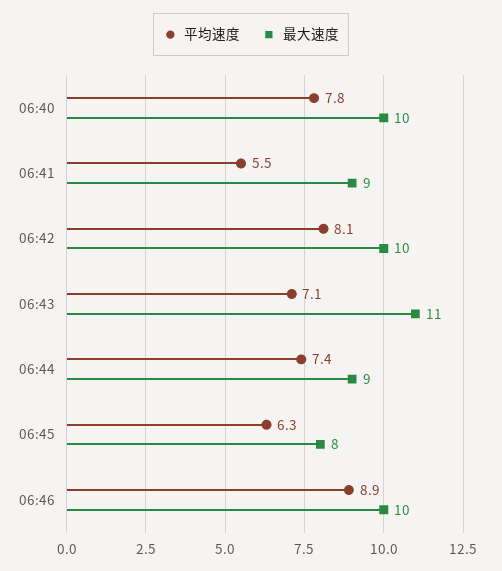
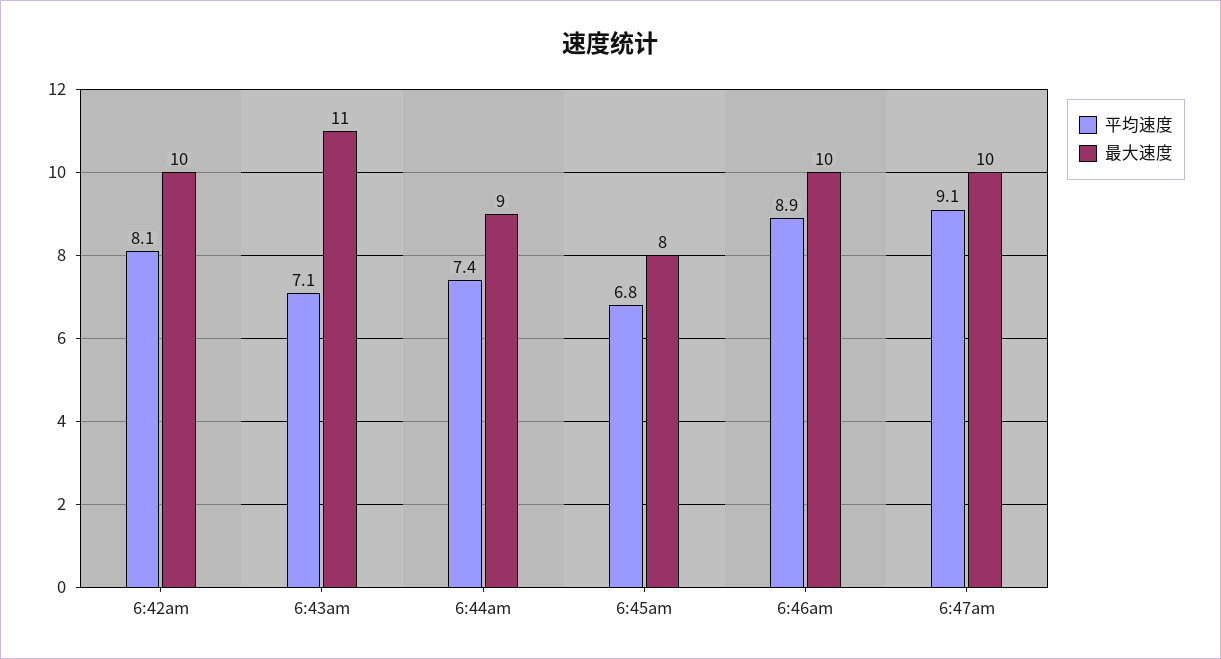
平均速度, 06:40: 7.8 -> none
最大速度, 06:40: 10 -> none
平均速度, 06:41: 5.5 -> none
最大速度, 06:41: 9 -> none
平均速度, 06:45: 6.3 -> 6.8
平均速度, 6:47am: none -> 9.1
最大速度, 6:47am: none -> 10

